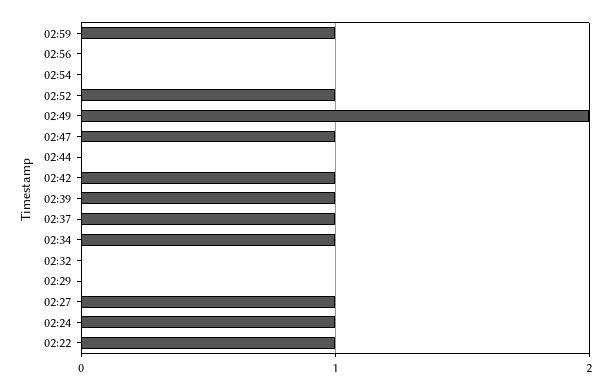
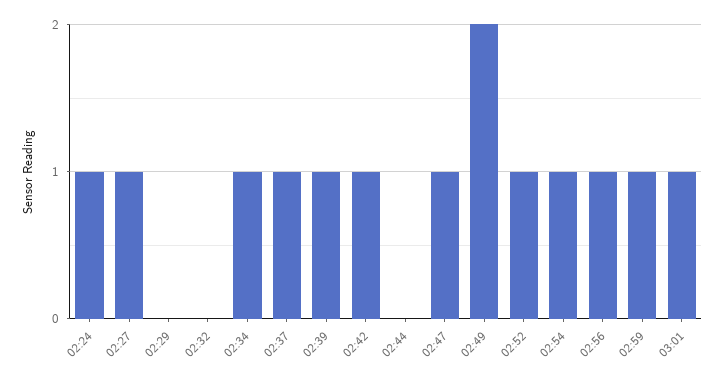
02:56: 0 -> 1
02:54: 0 -> 1
02:22: 1 -> none
03:01: none -> 1

